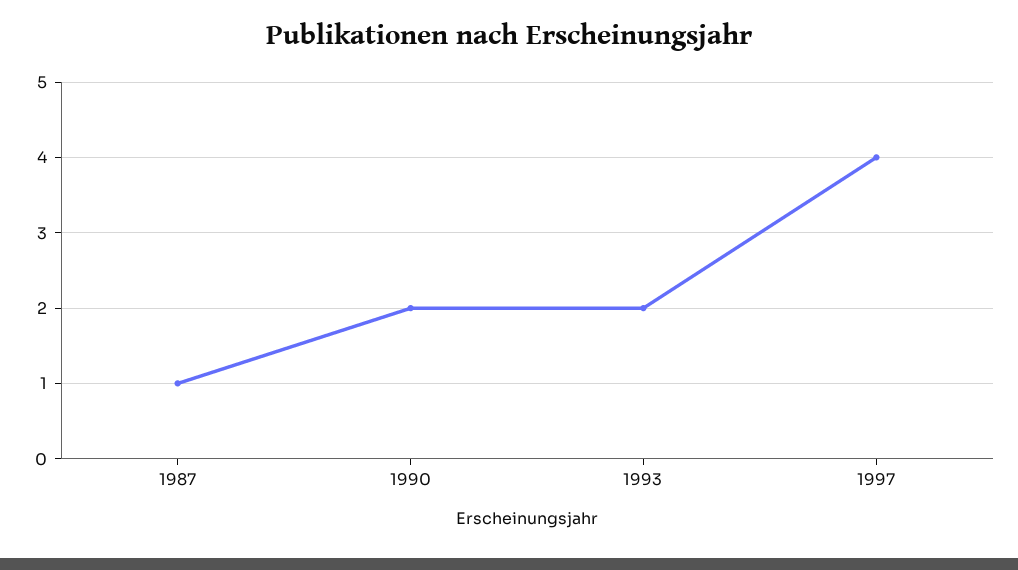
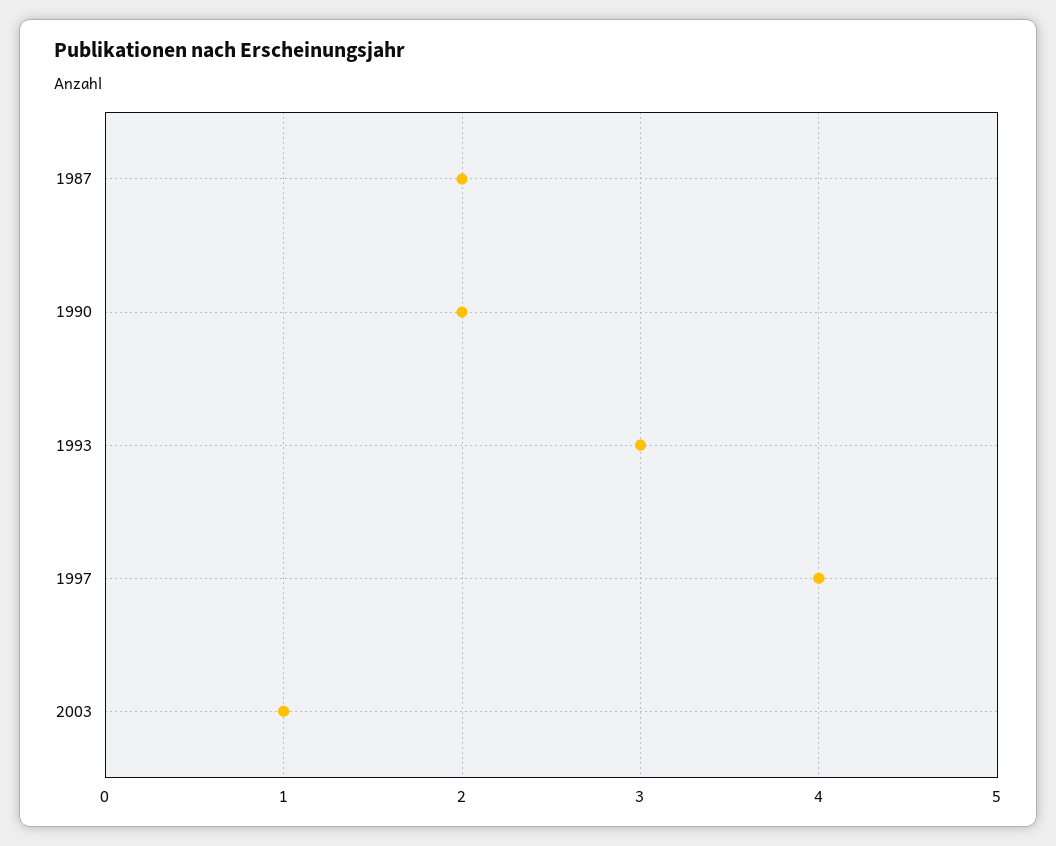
1987: 1 -> 2
1993: 2 -> 3
2003: none -> 1

